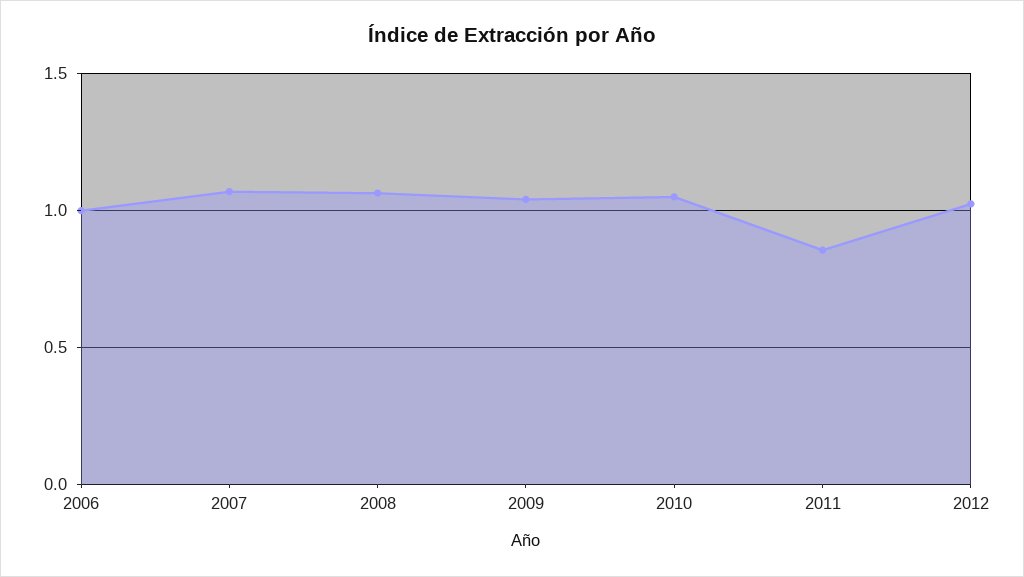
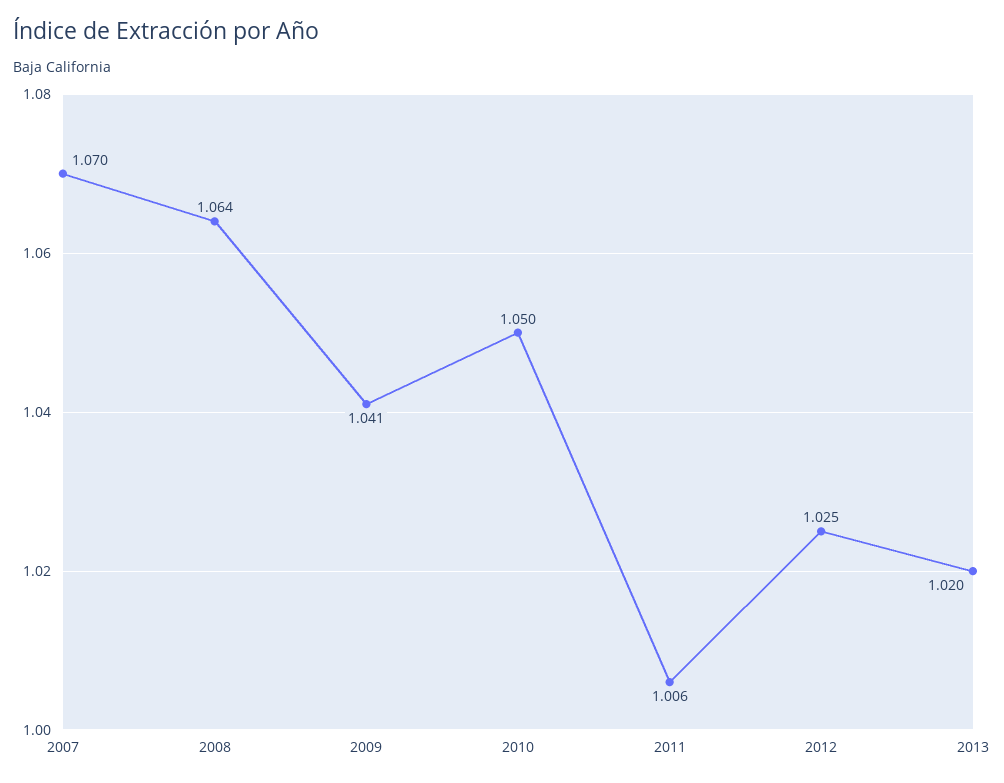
2006: 1 -> none
2011: 0.85 -> 1.006
2013: none -> 1.02

